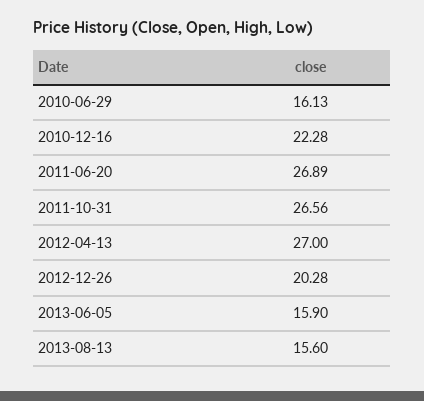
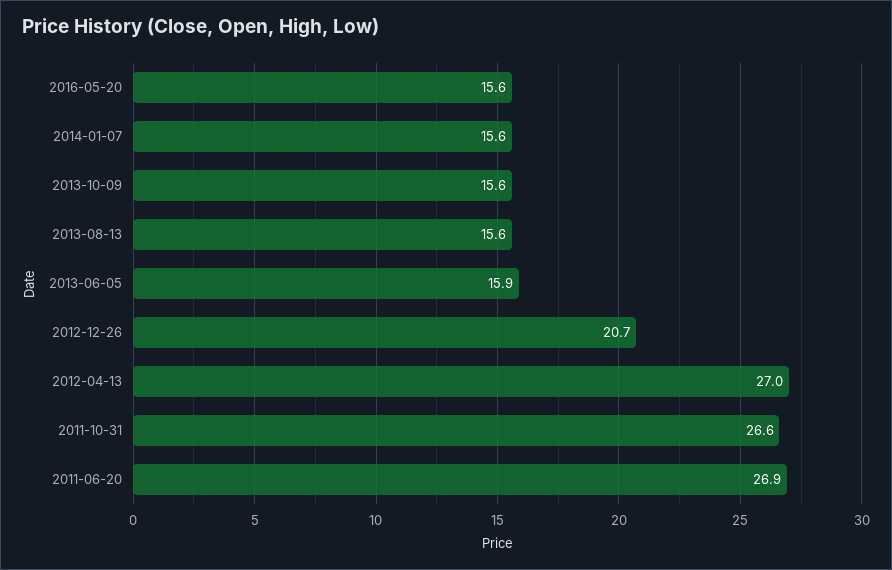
2010-06-29: 16.13 -> none
2010-12-16: 22.28 -> none
2012-12-26: 20.28 -> 20.7
2016-05-20: none -> 15.6
2014-01-07: none -> 15.6
2013-10-09: none -> 15.6

